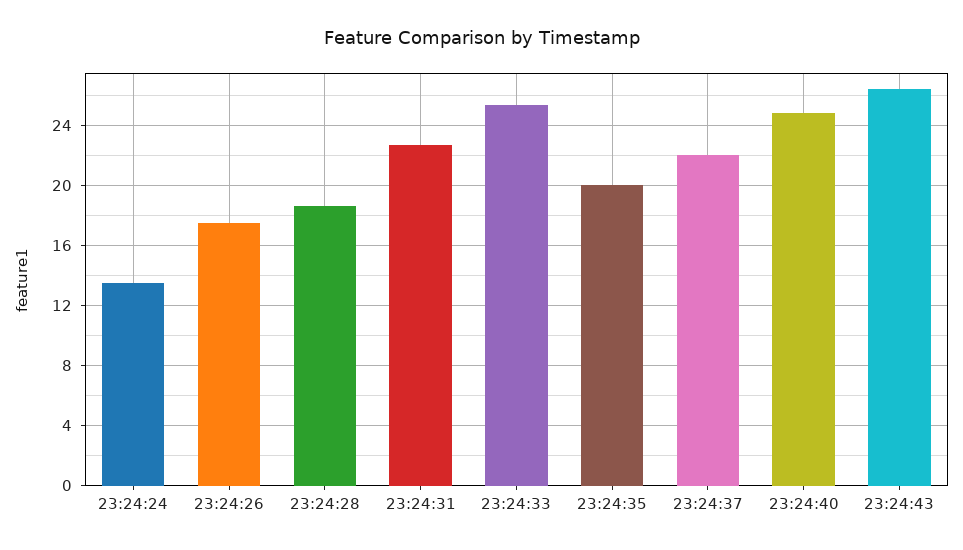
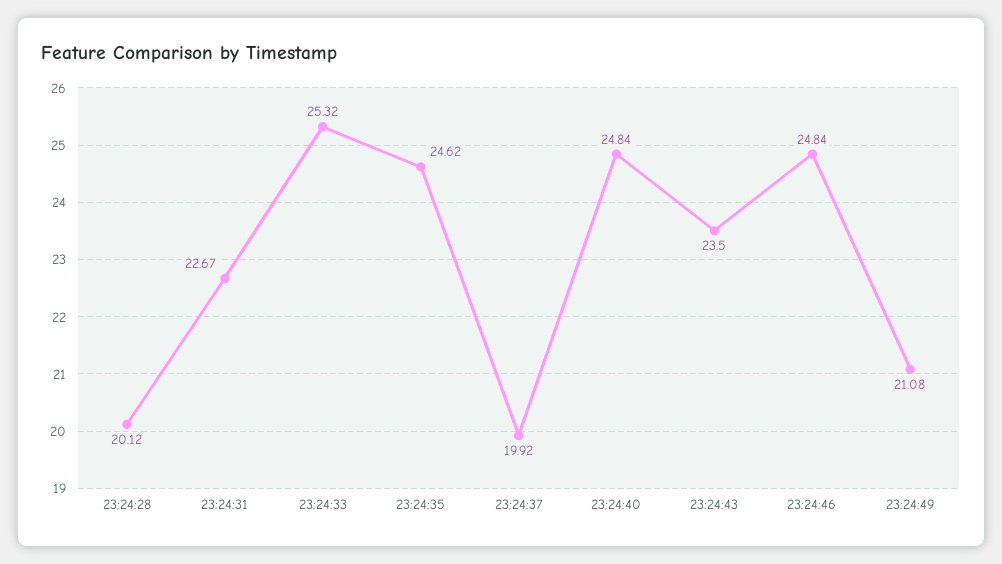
23:24:24: 13.5 -> none
23:24:26: 17.5 -> none
23:24:28: 18.5 -> 20.12
23:24:35: 20 -> 24.62
23:24:37: 22 -> 19.92
23:24:43: 26.5 -> 23.5
23:24:46: none -> 24.84
23:24:49: none -> 21.08

